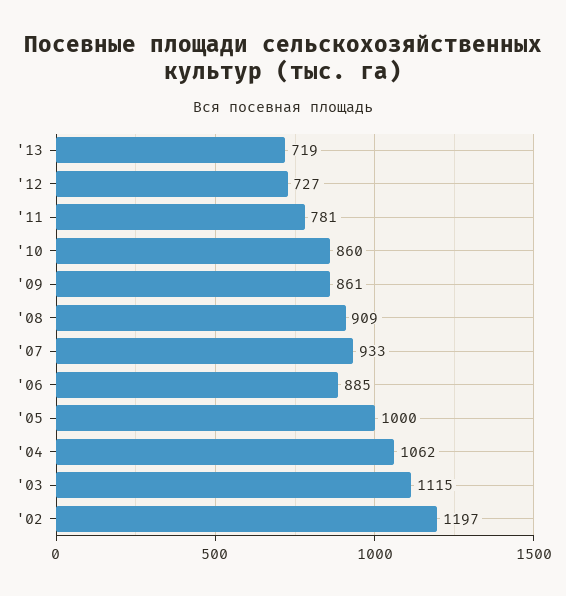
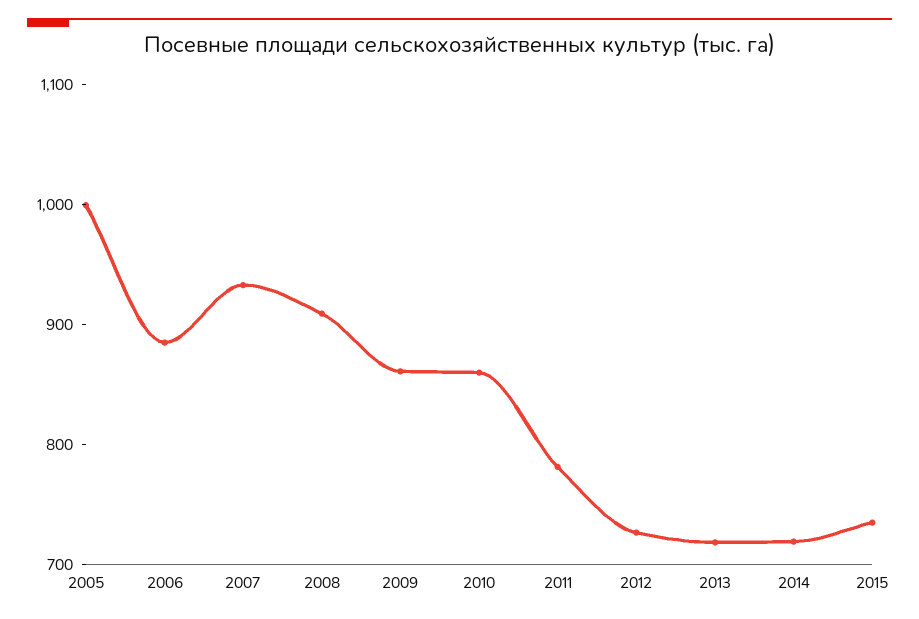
'04: 1062 -> none
'03: 1115 -> none
'02: 1197 -> none
2014: none -> 720
2015: none -> 740

